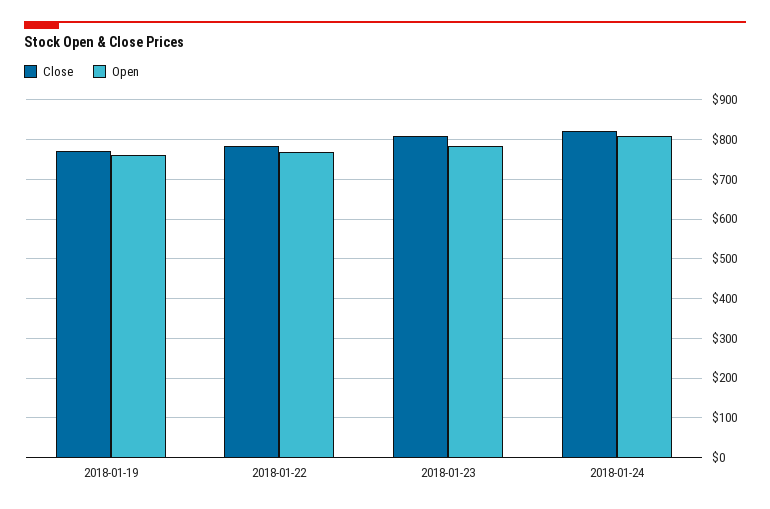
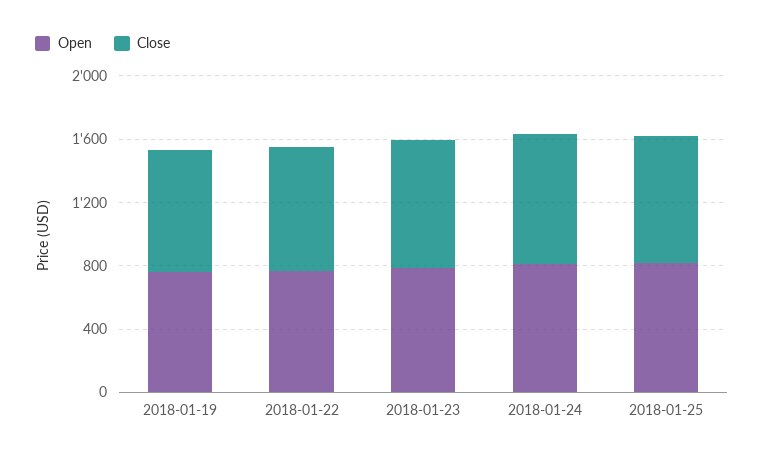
Open, 2018-01-25: none -> 800
Close, 2018-01-25: none -> 800

